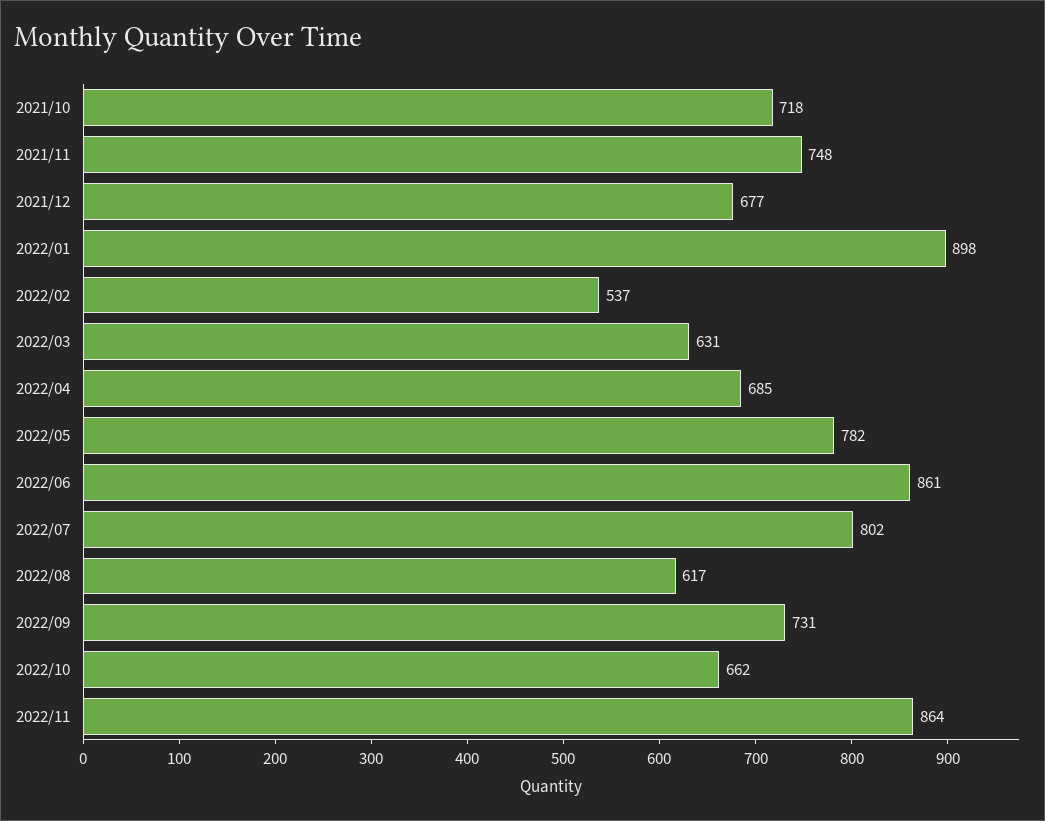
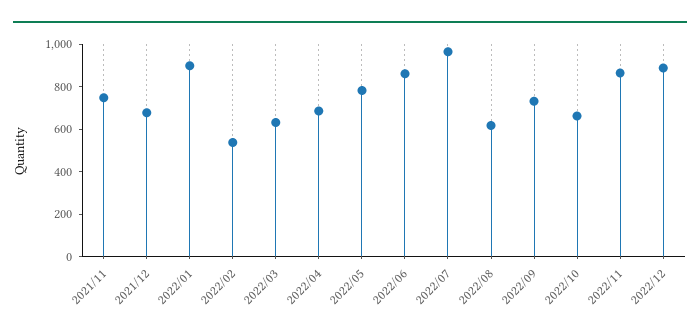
2021/10: 718 -> none
2022/07: 802 -> 950
2022/12: none -> 900

